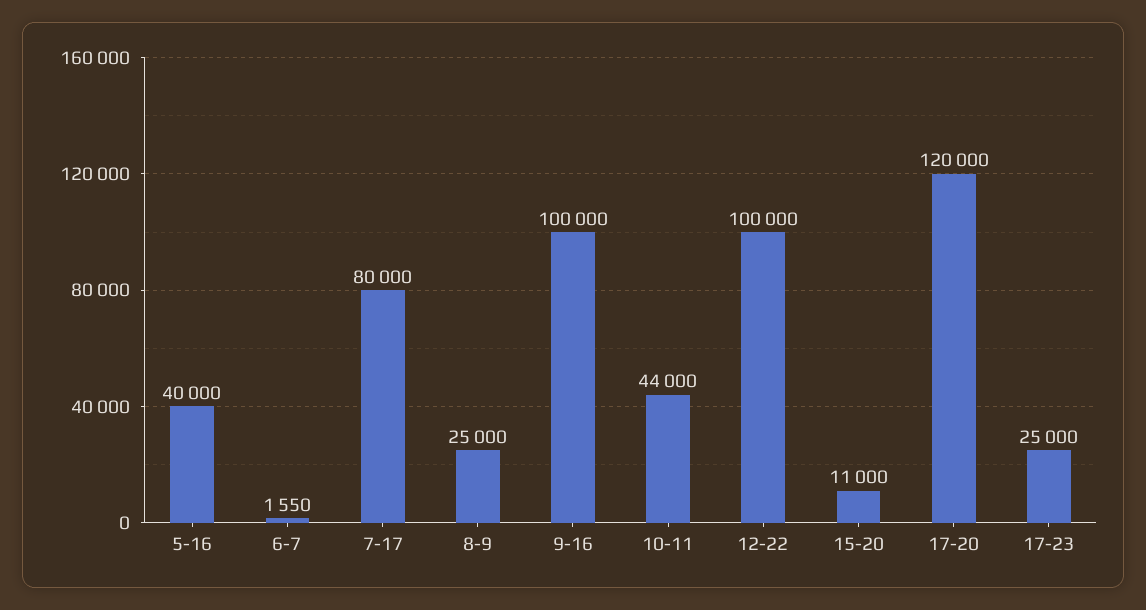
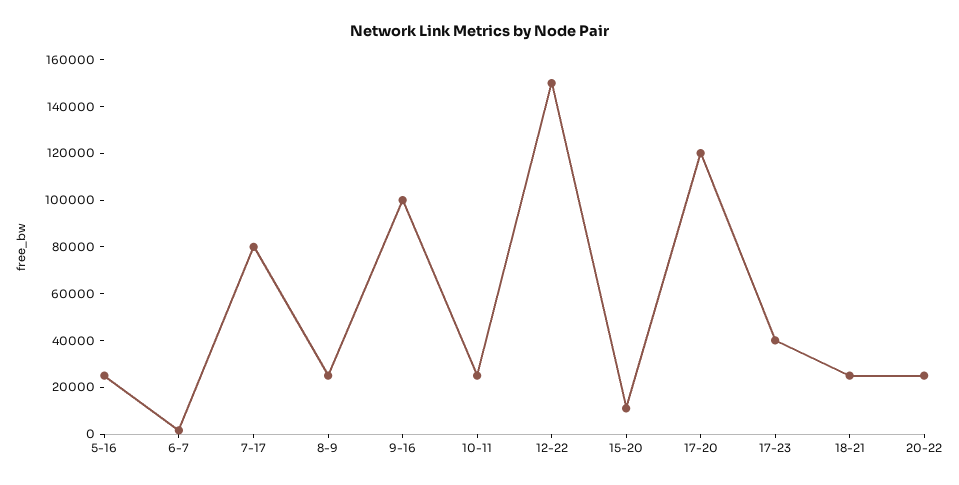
5-16: 40000 -> 25000
10-11: 44000 -> 25000
12-22: 100000 -> 150000
17-23: 25000 -> 40000
18-21: none -> 25000
20-22: none -> 25000

